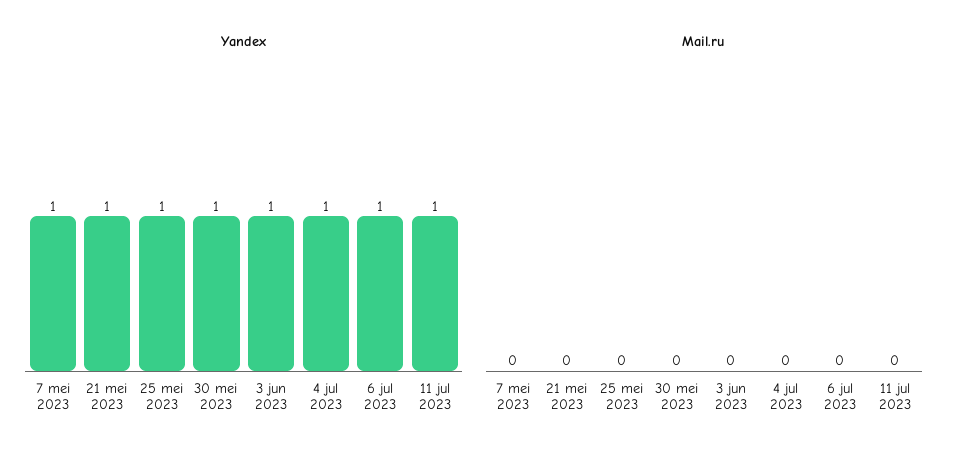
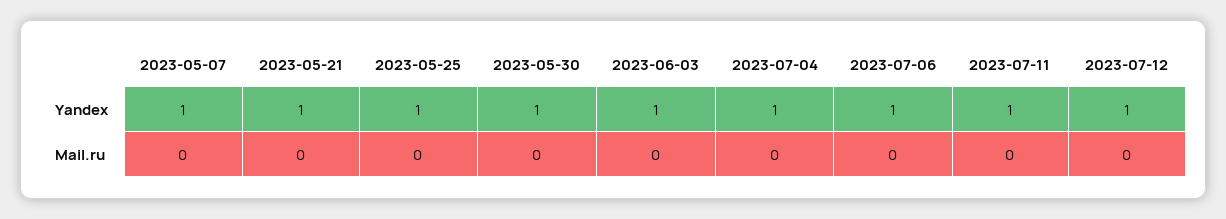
Yandex, 2023-07-12: none -> 1
Mail.ru, 2023-07-12: none -> 0

